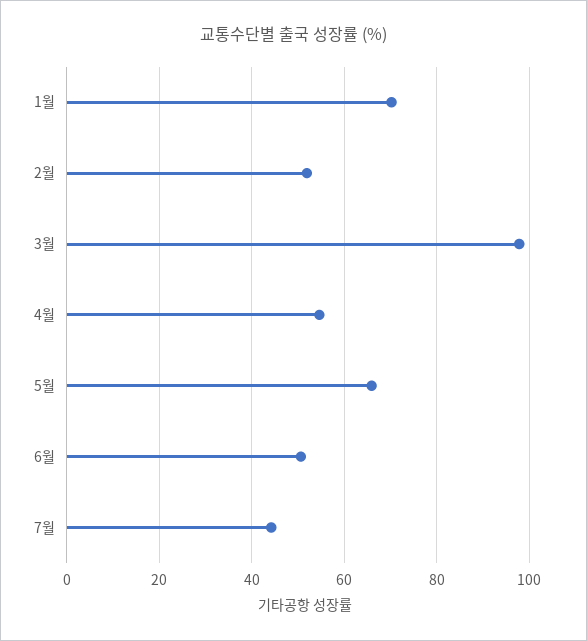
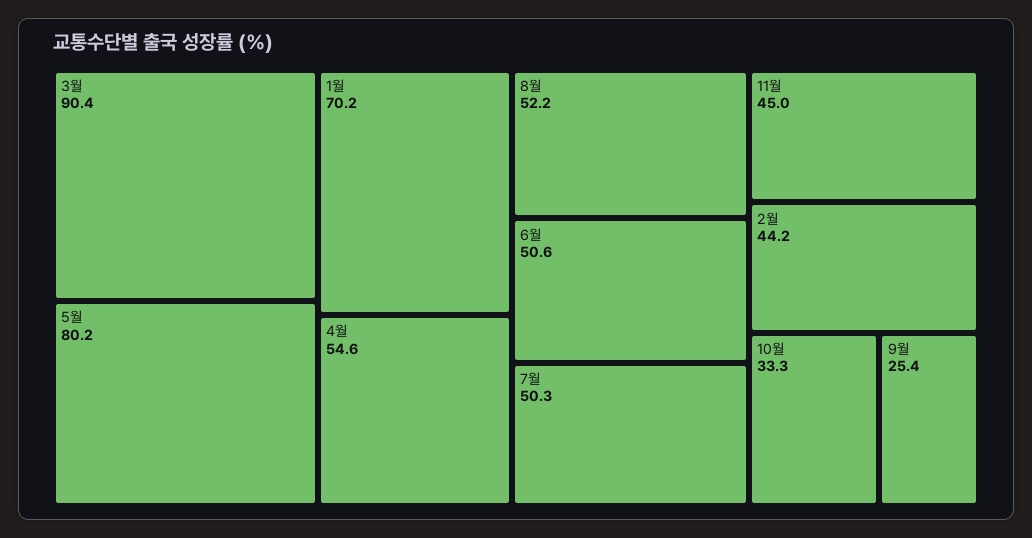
2월: 52 -> 44.2
3월: 98 -> 90.4
5월: 66 -> 80.2
7월: 44 -> 50.3
8월: none -> 52.2
11월: none -> 45
10월: none -> 33.3
9월: none -> 25.4

